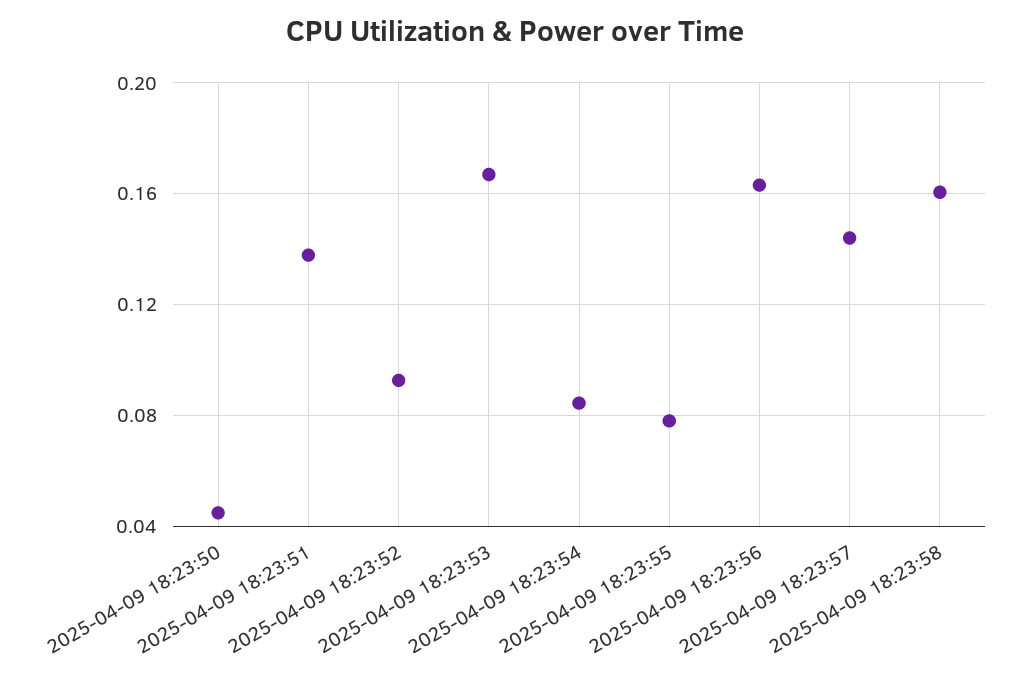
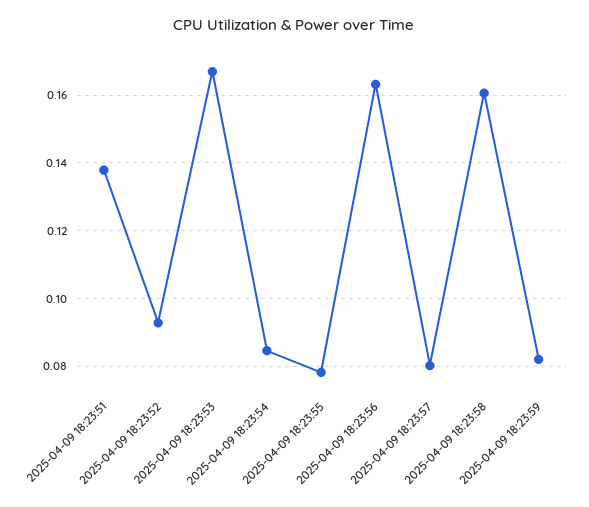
2025-04-09 18:23:50: 0.045 -> none
2025-04-09 18:23:57: 0.145 -> 0.08
2025-04-09 18:23:59: none -> 0.082

